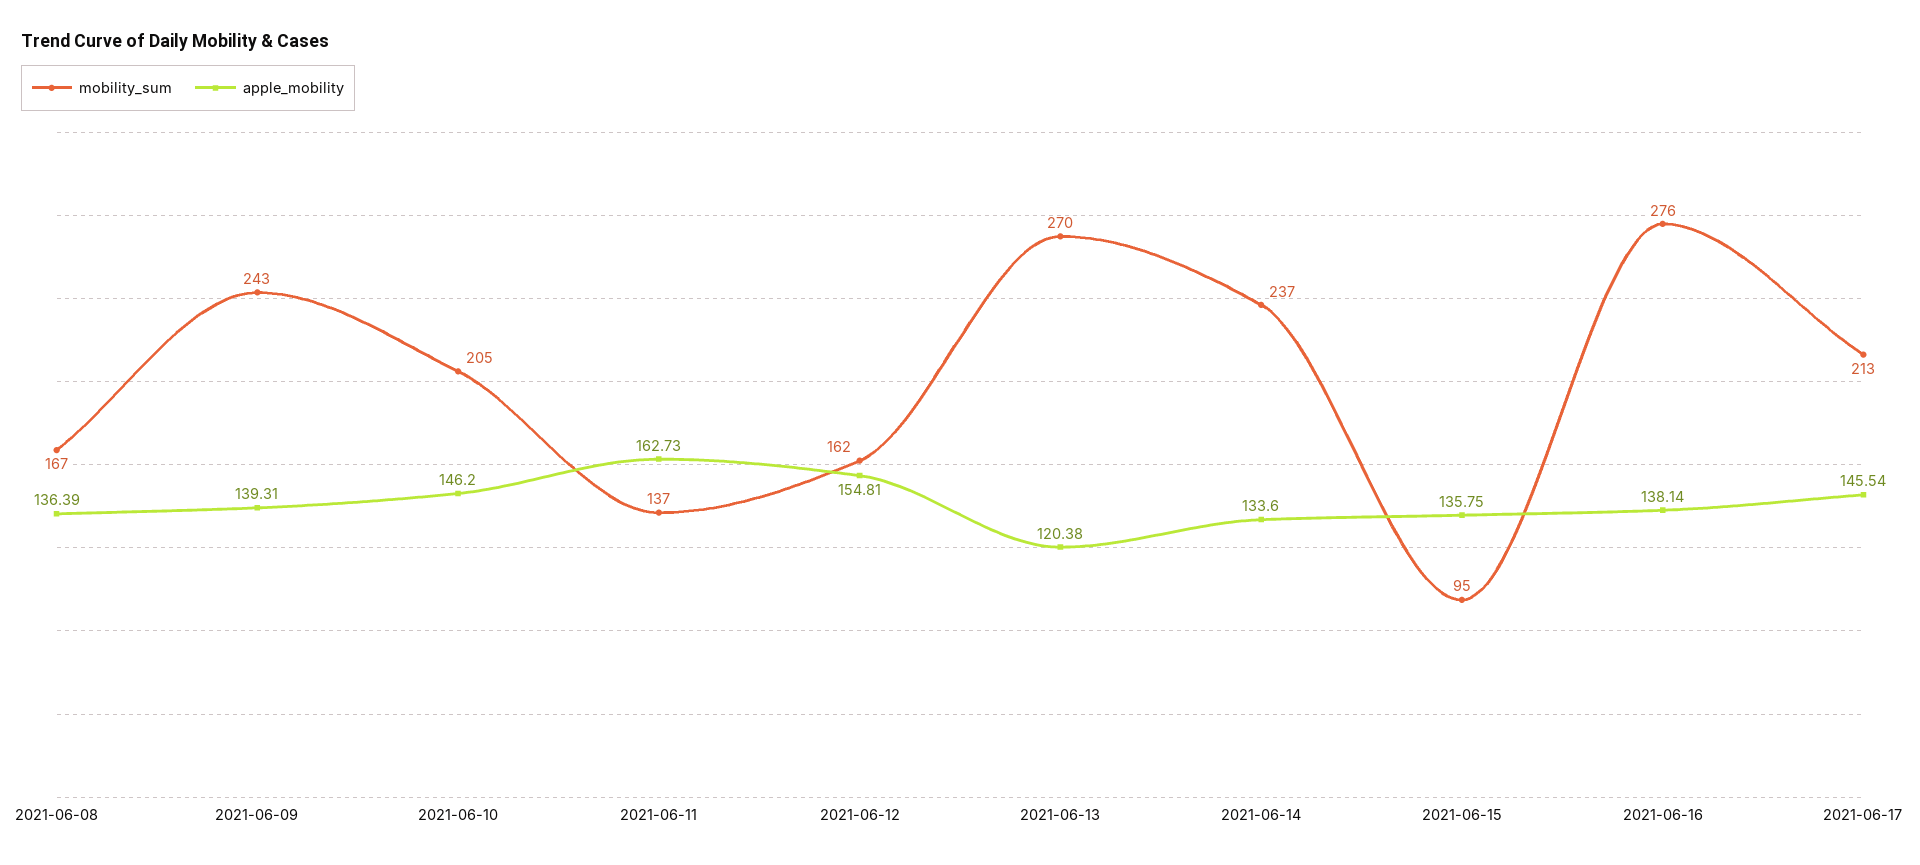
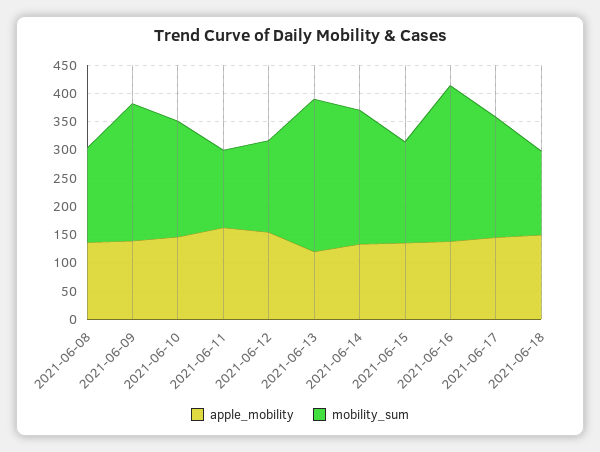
mobility_sum, 2021-06-15: 95 -> 175
apple_mobility, 2021-06-18: none -> 150
mobility_sum, 2021-06-18: none -> 150

